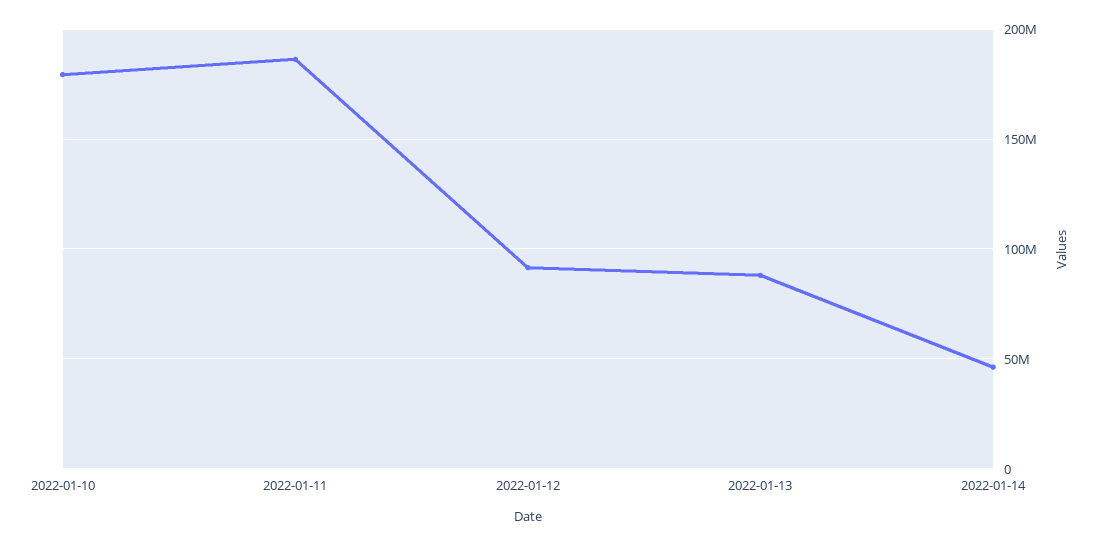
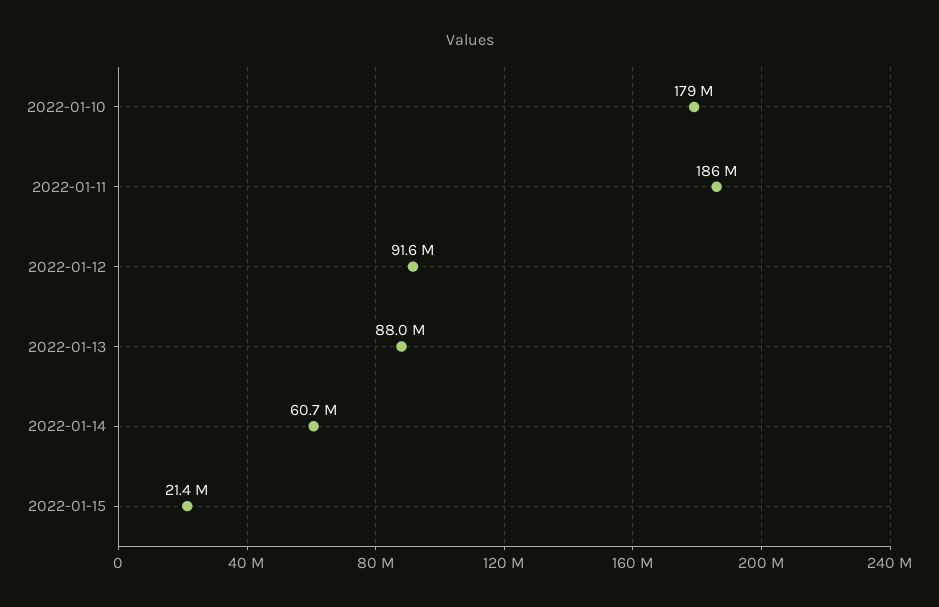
2022-01-14: 45000000 -> 60700000
2022-01-15: none -> 21400000

